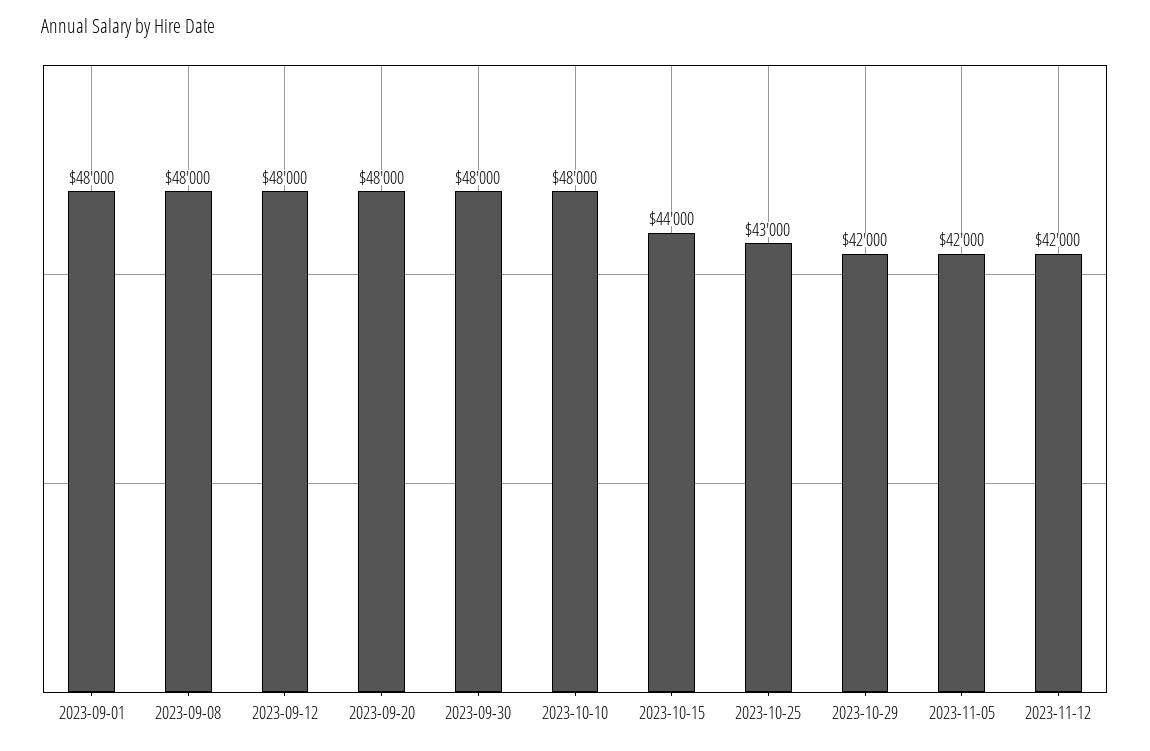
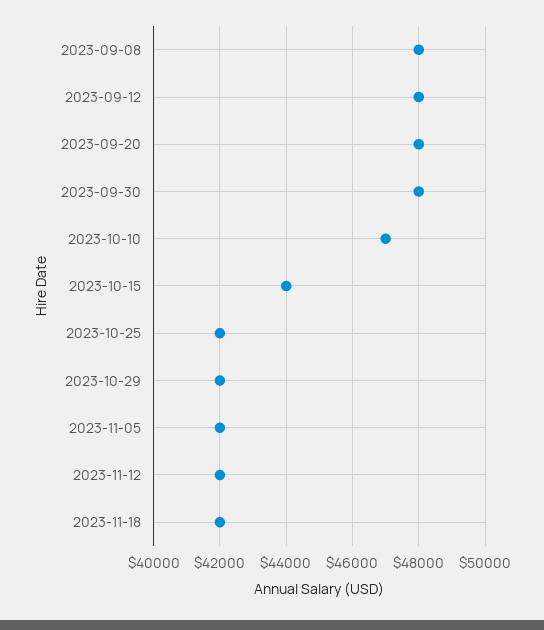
2023-09-01: 48000 -> none
2023-10-10: 48000 -> 47000
2023-10-25: 43000 -> 42000
2023-11-18: none -> 42000

